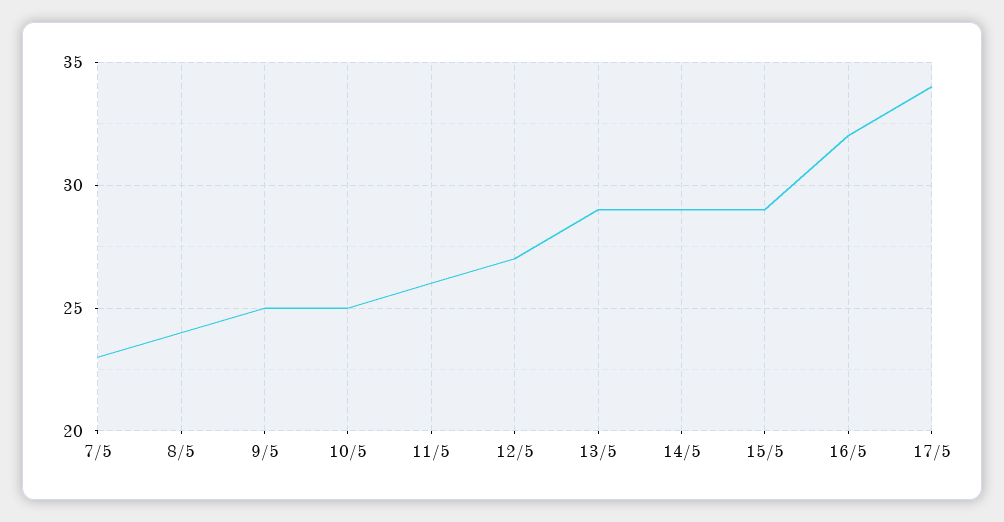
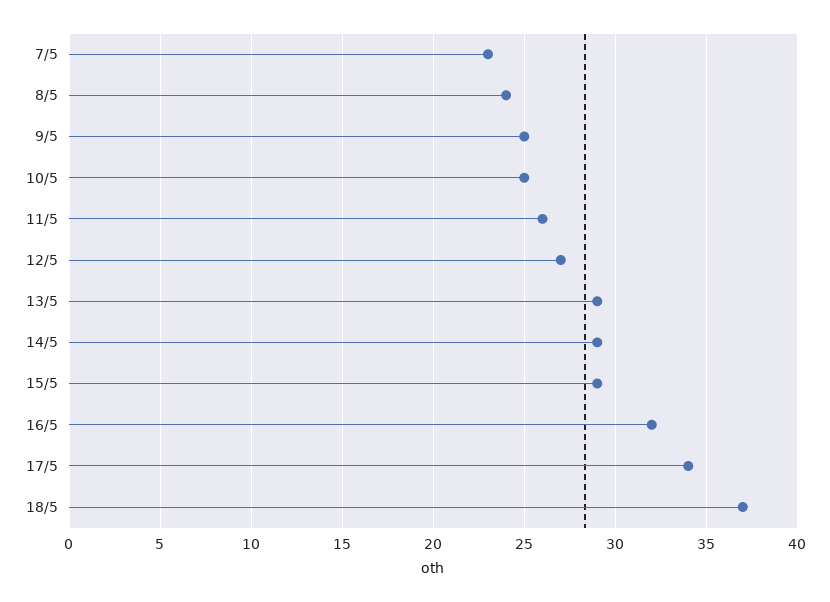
18/5: none -> 37

